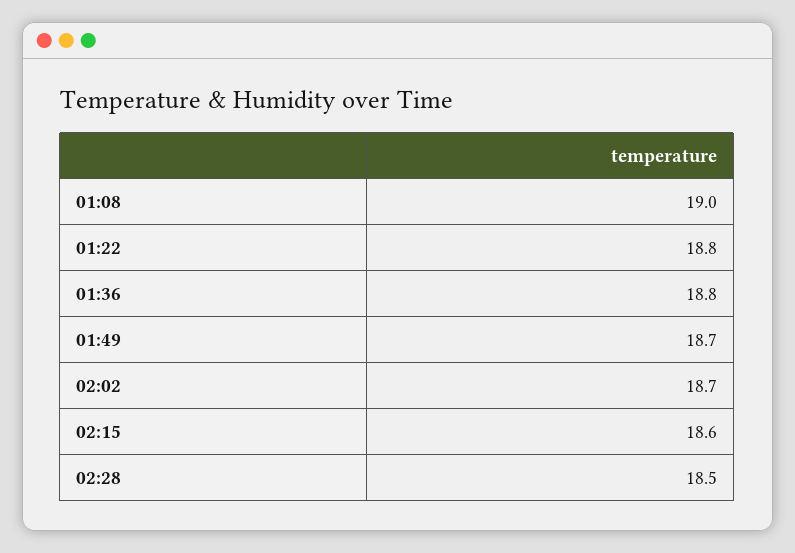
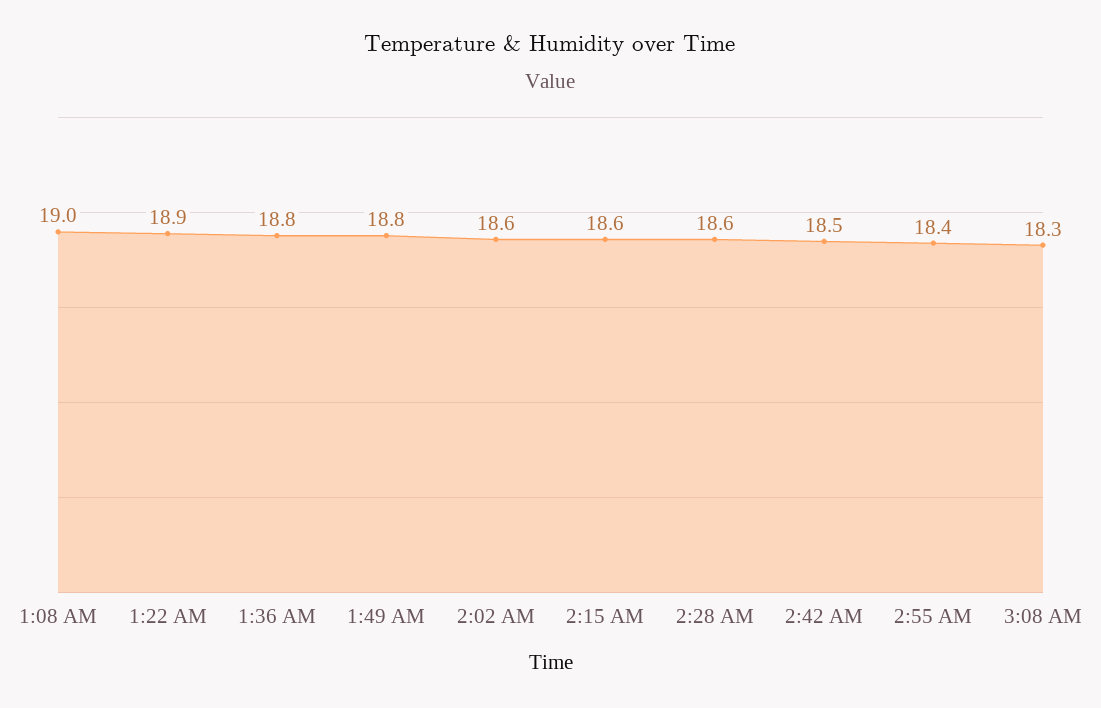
01:22: 18.8 -> 18.9
01:49: 18.7 -> 18.8
02:02: 18.7 -> 18.6
02:28: 18.5 -> 18.6
2:42 AM: none -> 18.5
2:55 AM: none -> 18.4
3:08 AM: none -> 18.3

